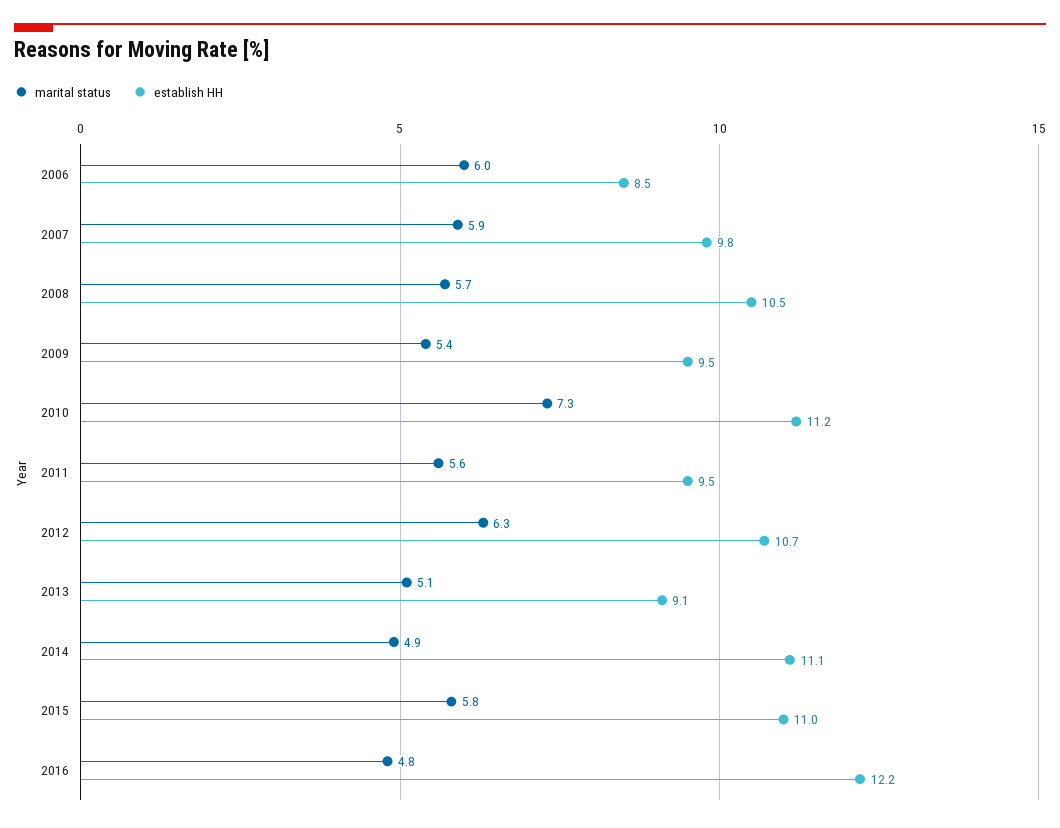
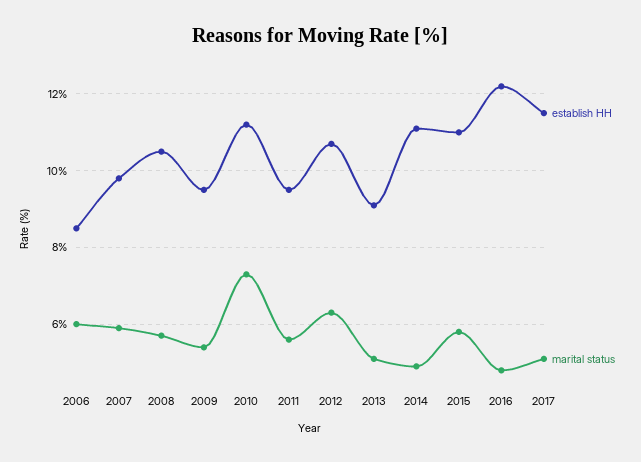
establish HH, 2017: none -> 11.5
marital status, 2017: none -> 5

